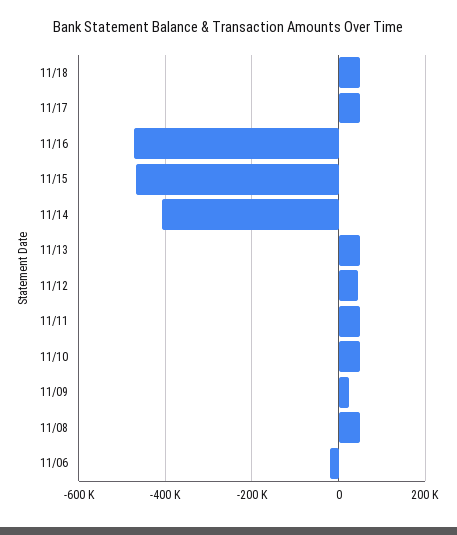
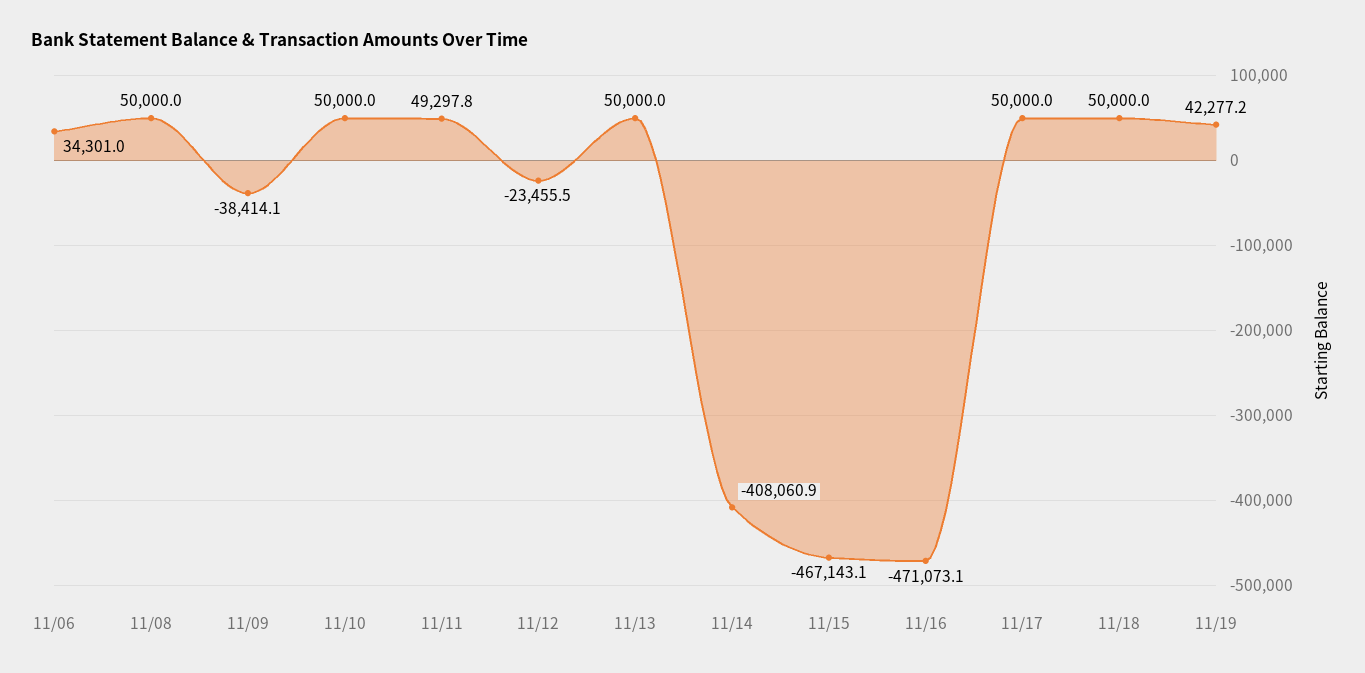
11/12: 40000 -> -23455.5
11/09: 20000 -> -38414.1
11/06: -20000 -> 34301
11/19: none -> 42277.2

